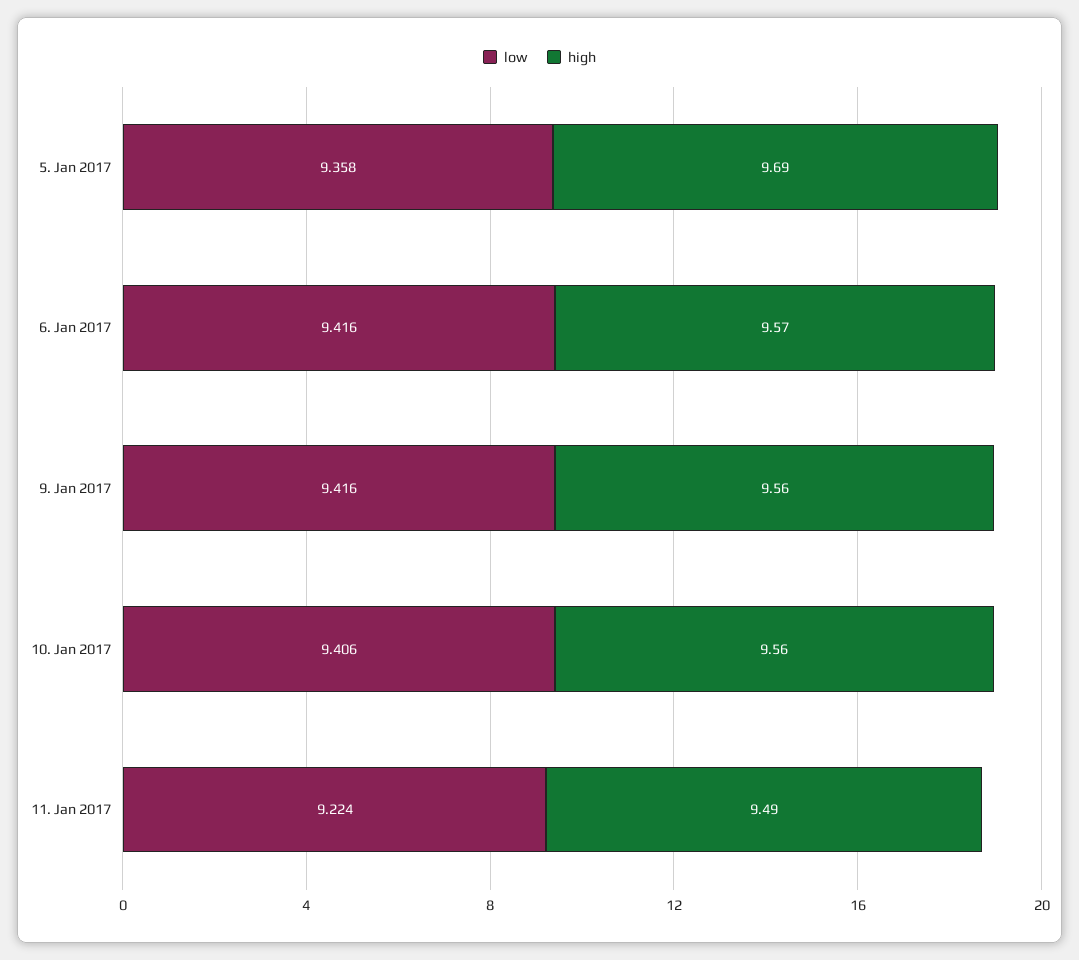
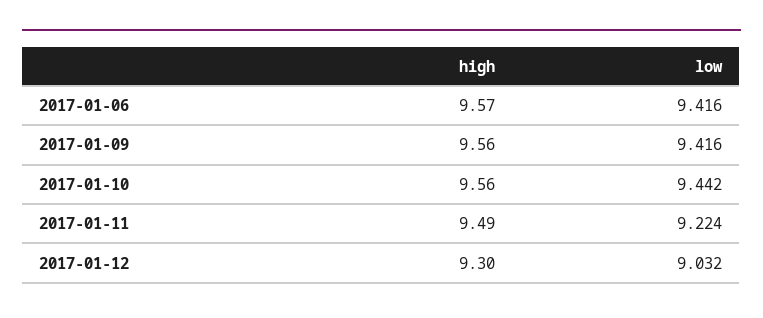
low, 5. Jan 2017: 9.358 -> none
high, 5. Jan 2017: 9.69 -> none
low, 10. Jan 2017: 9.406 -> 9.442
high, 2017-01-12: none -> 9.3
low, 2017-01-12: none -> 9.032

